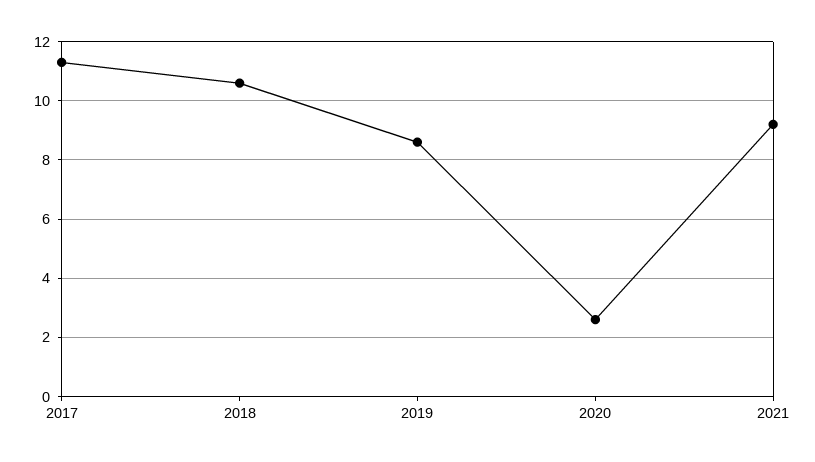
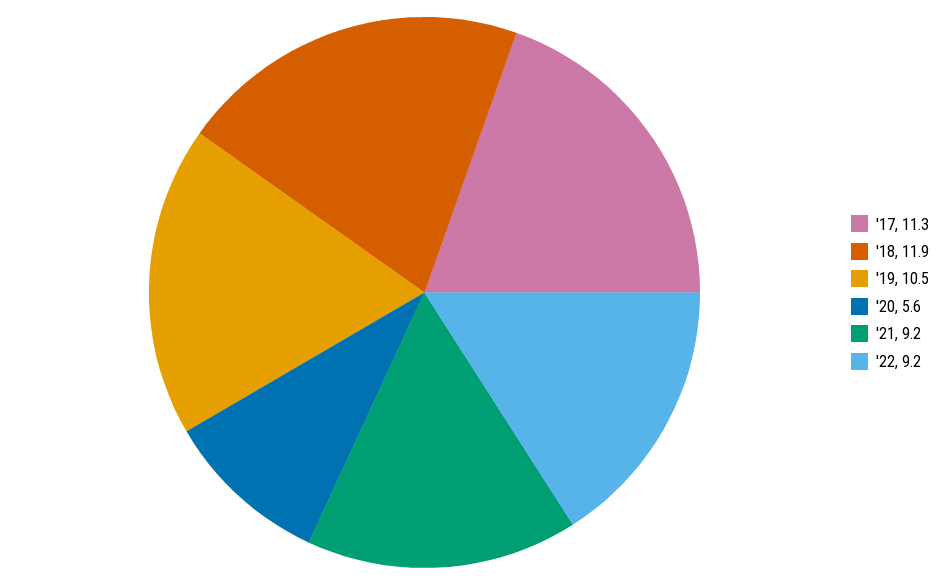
2018: 10.5 -> 11.9
2019: 8.5 -> 10.5
2020: 2.5 -> 5.6
'22: none -> 9.2

